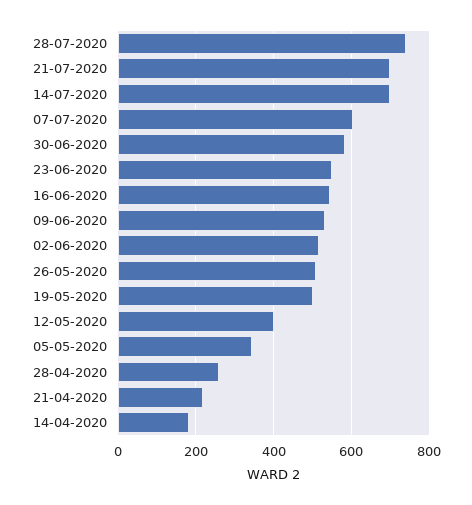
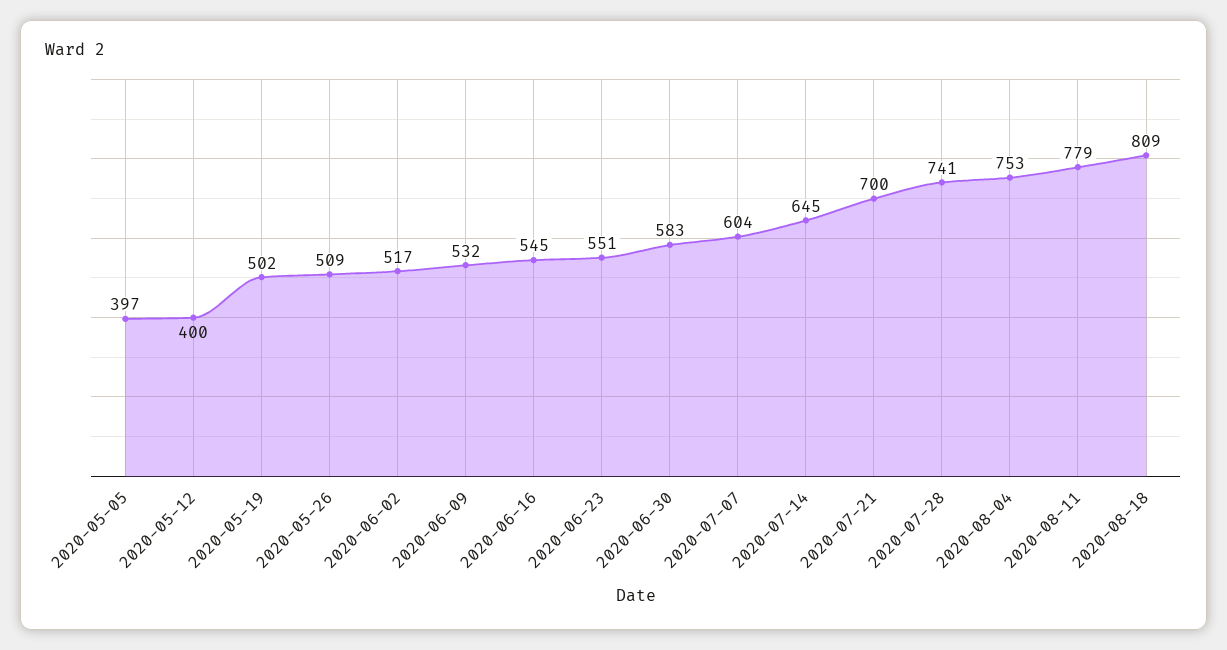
14-07-2020: 700 -> 645
05-05-2020: 340 -> 397
28-04-2020: 260 -> none
21-04-2020: 220 -> none
14-04-2020: 180 -> none
2020-08-04: none -> 753
2020-08-11: none -> 779
2020-08-18: none -> 809

